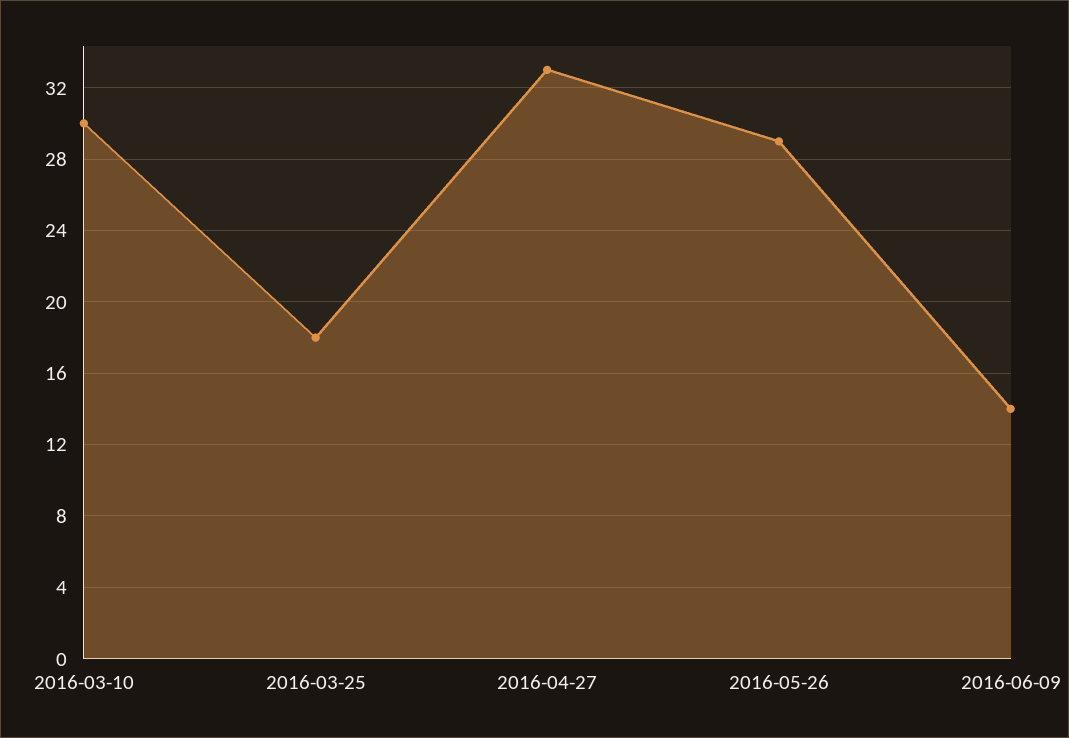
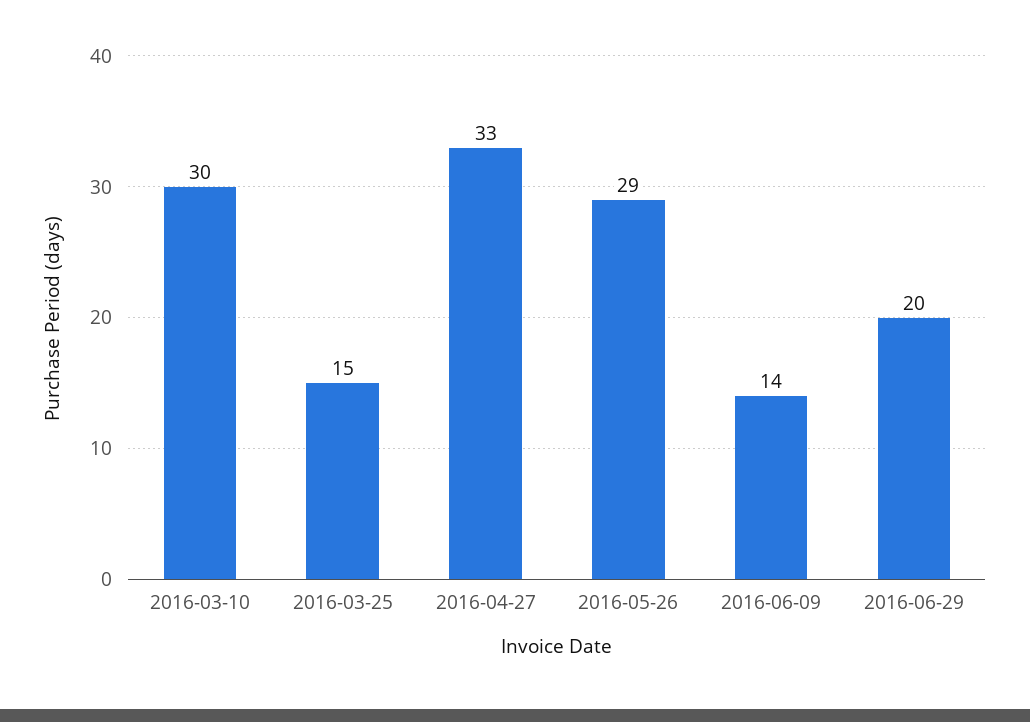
2016-03-25: 18 -> 15
2016-06-29: none -> 20

